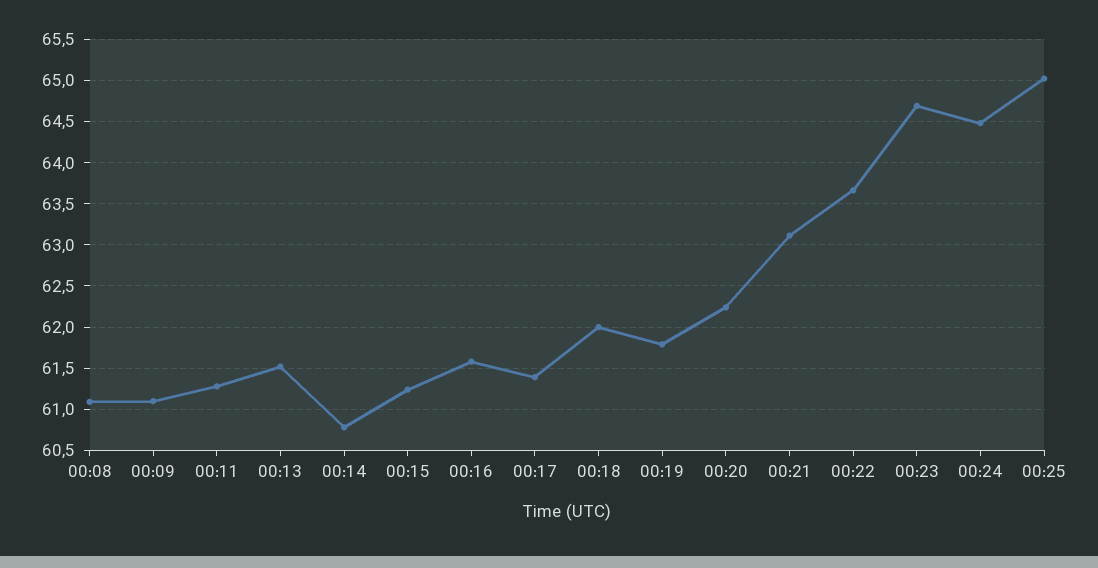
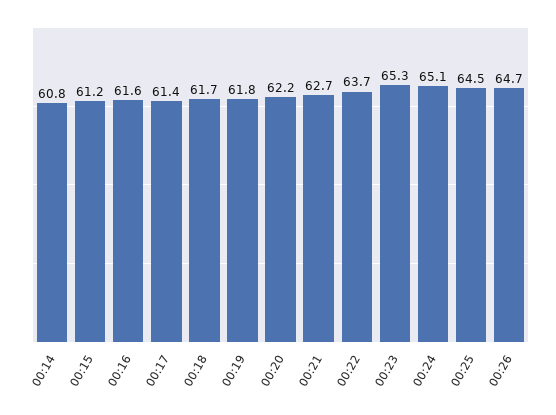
00:08: 61.1 -> none
00:09: 61.1 -> none
00:11: 61.3 -> none
00:13: 61.5 -> none
00:18: 62 -> 61.7
00:21: 63.1 -> 62.7
00:23: 64.7 -> 65.3
00:24: 64.5 -> 65.1
00:25: 65 -> 64.5
00:26: none -> 64.7

